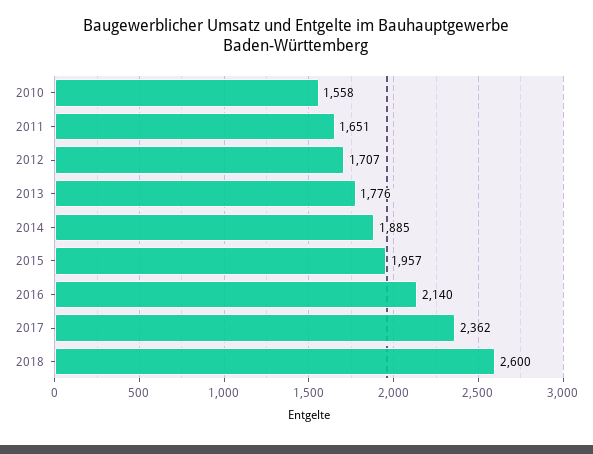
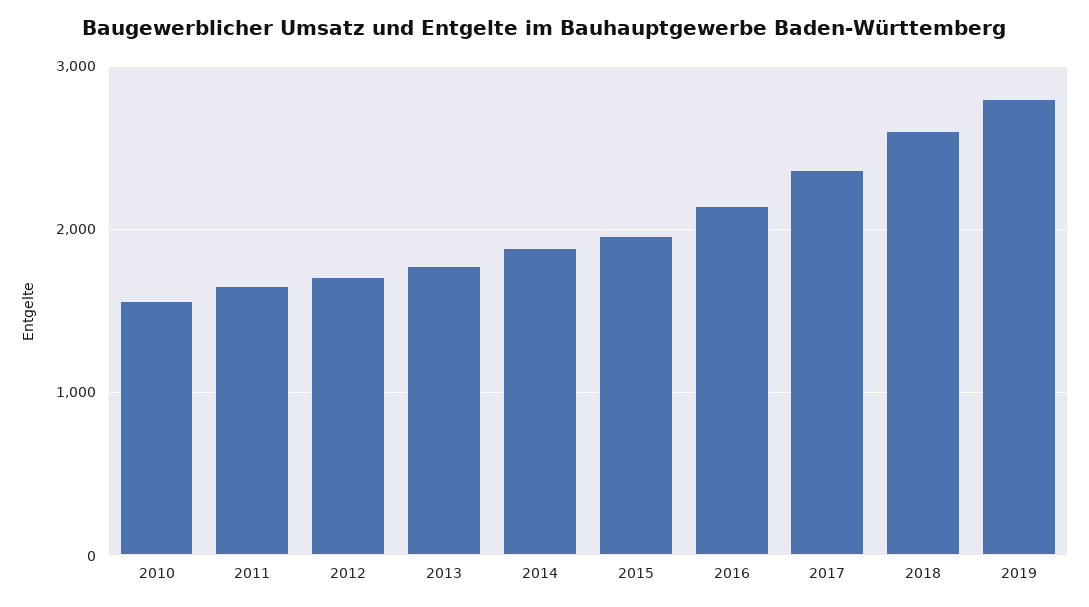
2019: none -> 2800

